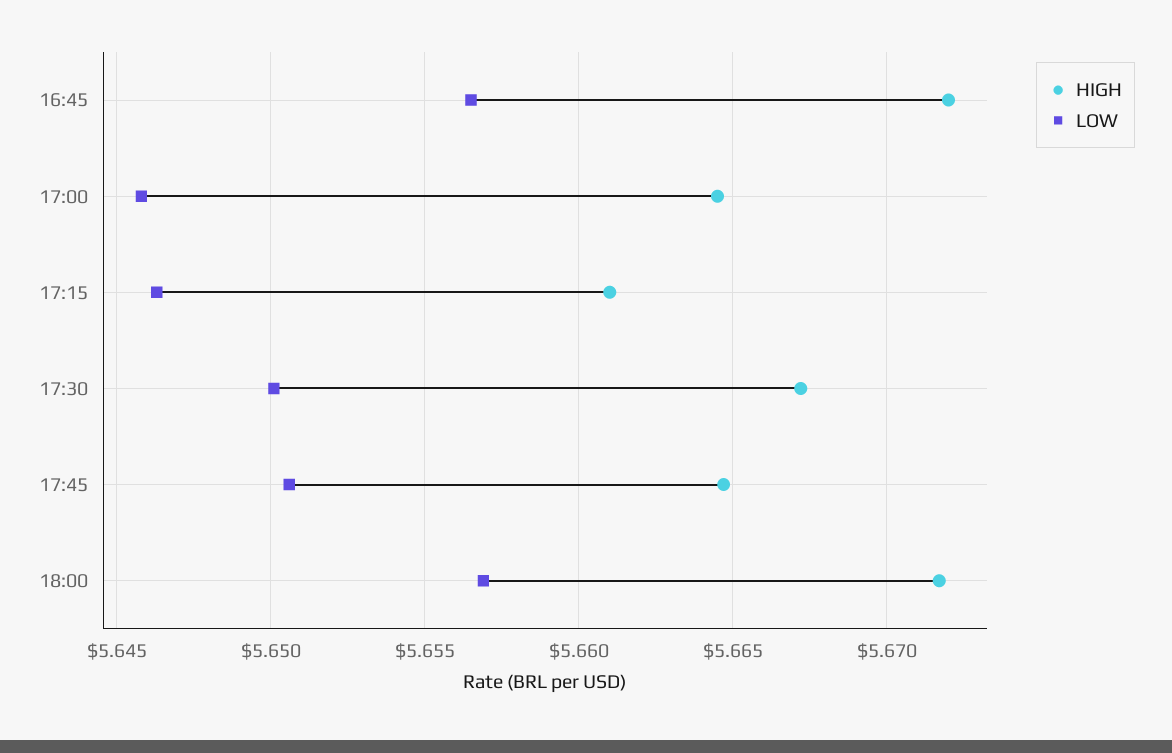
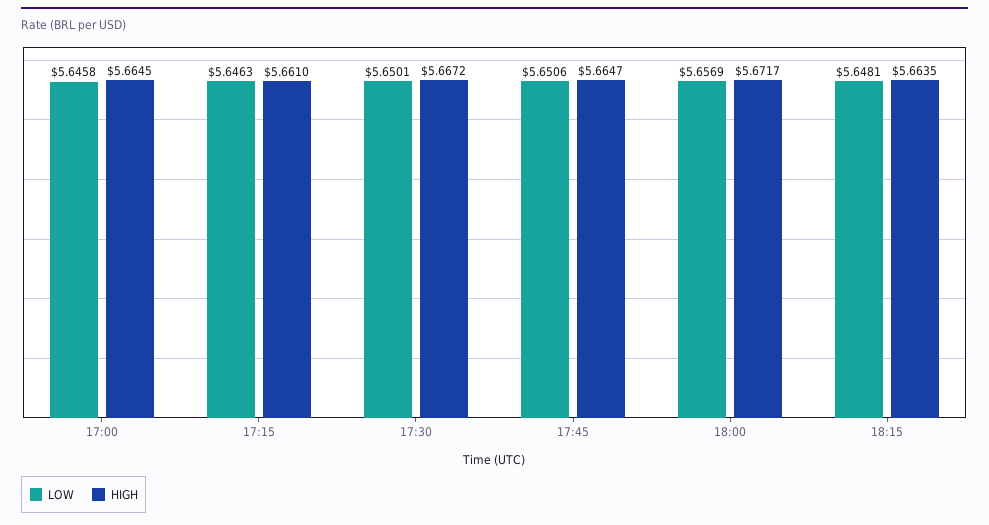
HIGH, 16:45: 5.672 -> none
LOW, 16:45: 5.6565 -> none
LOW, 18:15: none -> 5.6481
HIGH, 18:15: none -> 5.6635

